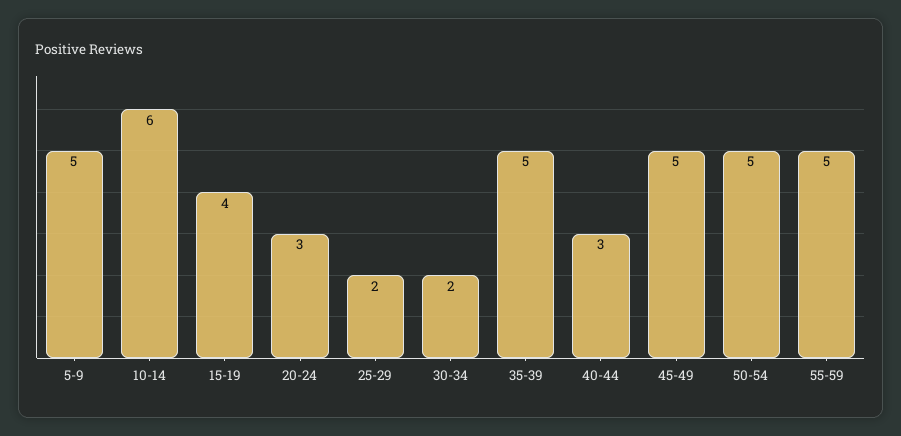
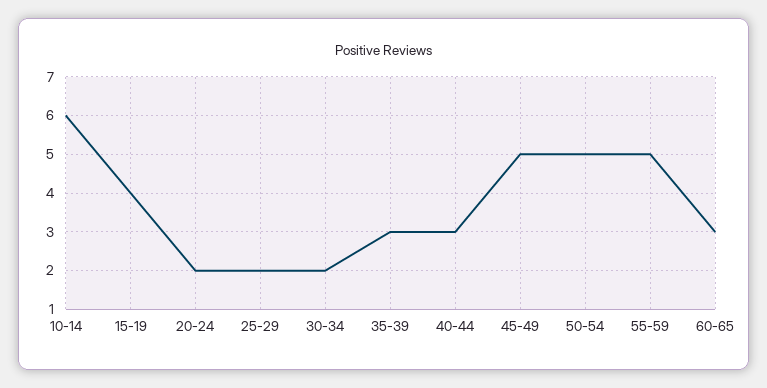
5-9: 5 -> none
20-24: 3 -> 2
35-39: 5 -> 3
60-65: none -> 3

